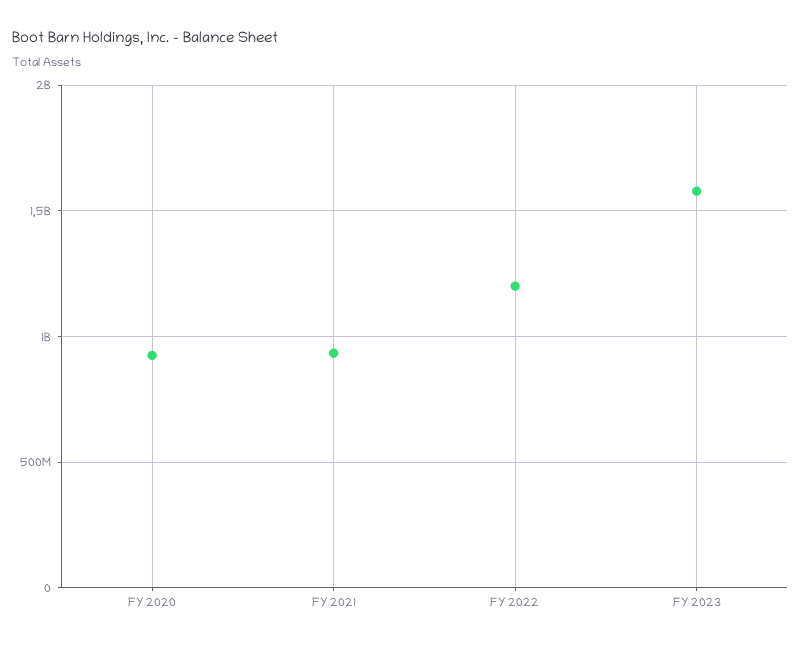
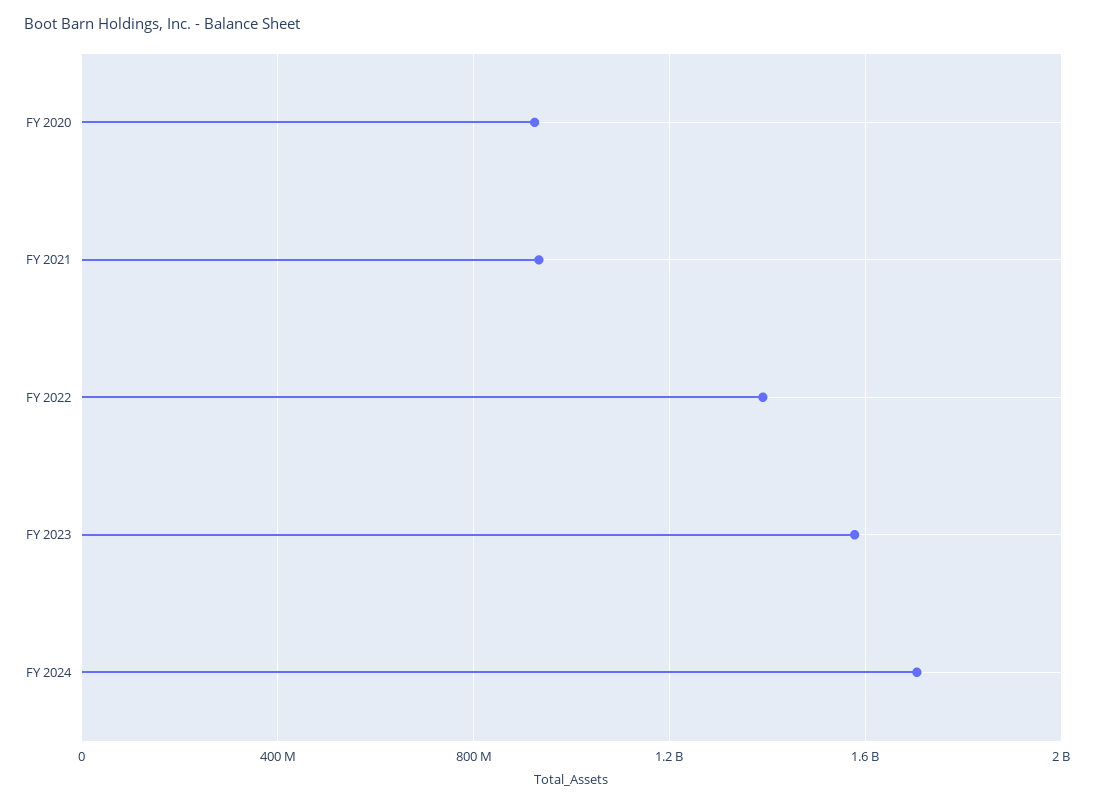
FY 2022: 1200000000 -> 1400000000
FY 2024: none -> 1700000000

